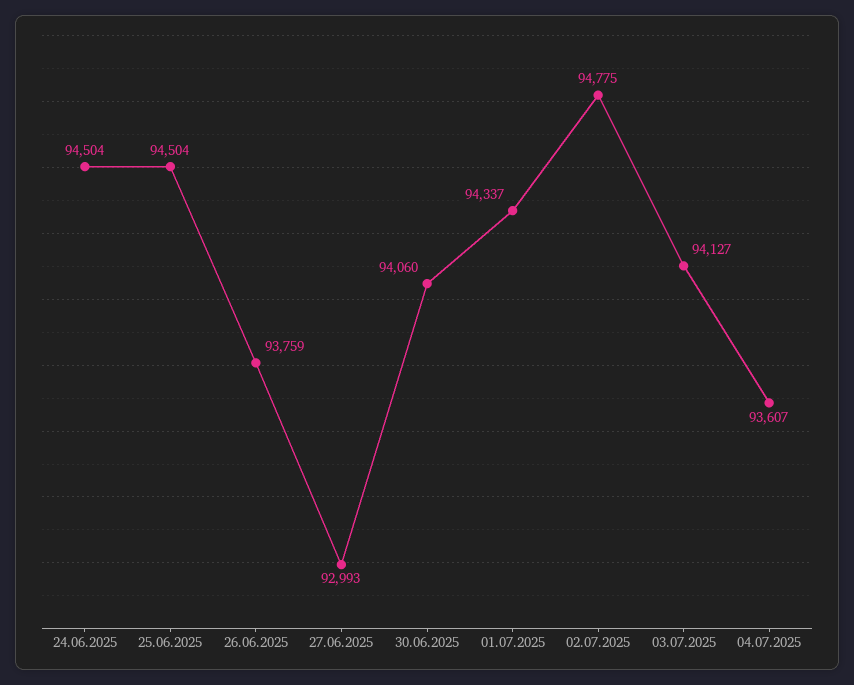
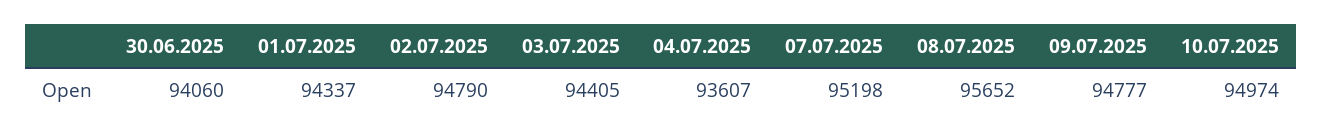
24.06.2025: 94504 -> none
25.06.2025: 94504 -> none
26.06.2025: 93759 -> none
27.06.2025: 92993 -> none
02.07.2025: 94775 -> 94790
03.07.2025: 94127 -> 94405
07.07.2025: none -> 95198
08.07.2025: none -> 95652
09.07.2025: none -> 94777
10.07.2025: none -> 94974

